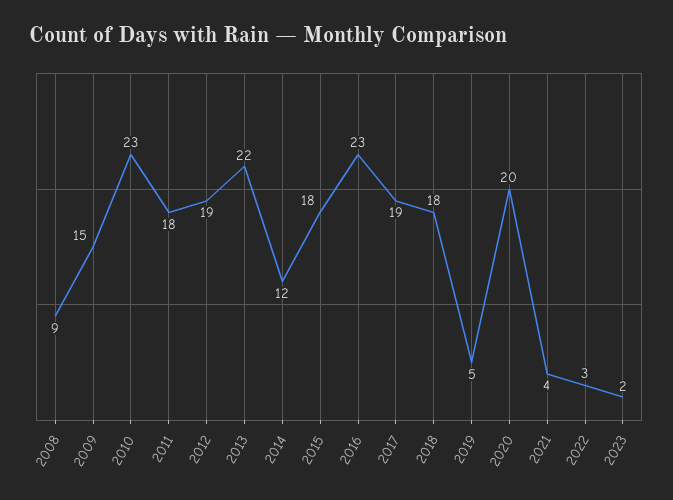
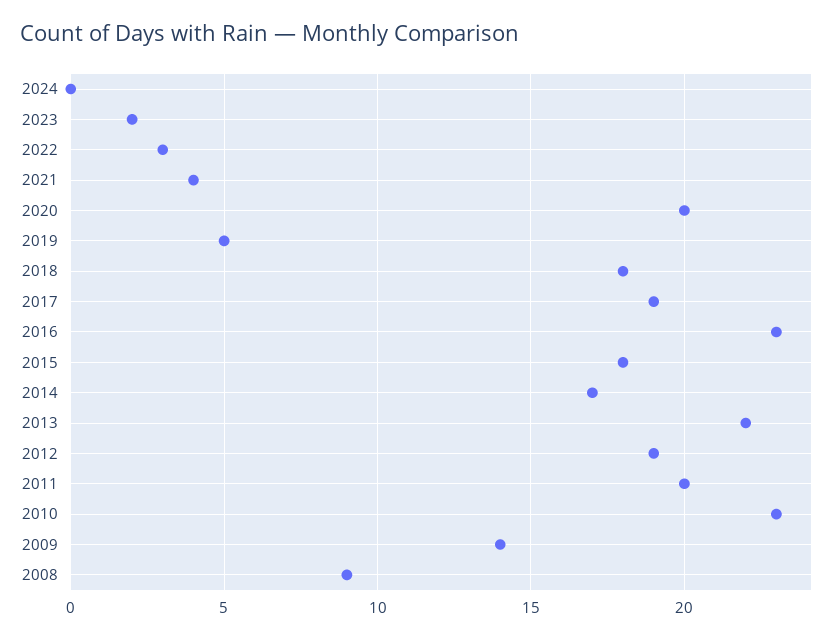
2009: 15 -> 14
2011: 18 -> 20
2014: 12 -> 17
2024: none -> 0

